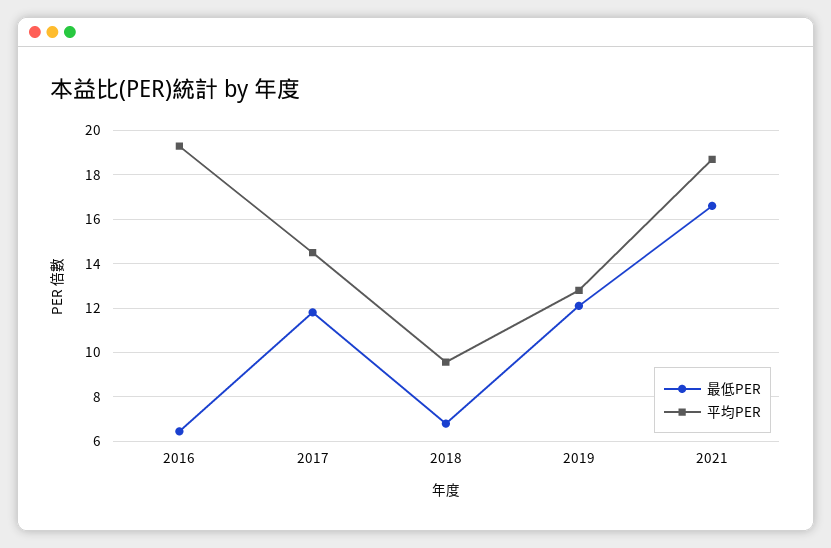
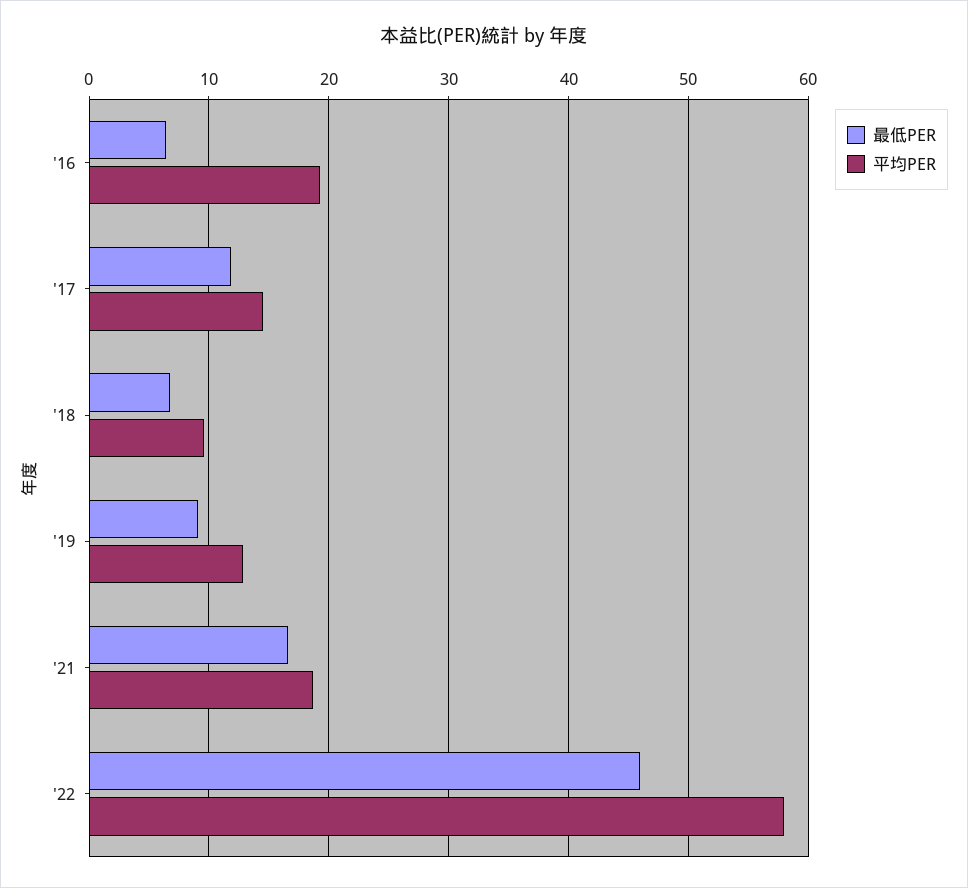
最低PER, 2019: 12 -> 9
最低PER, '22: none -> 46
平均PER, '22: none -> 58

